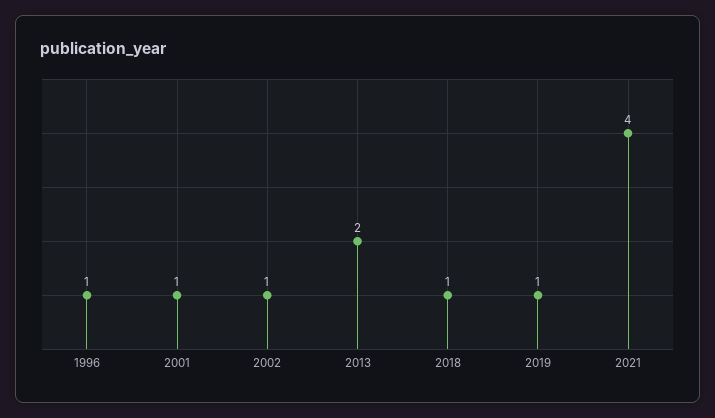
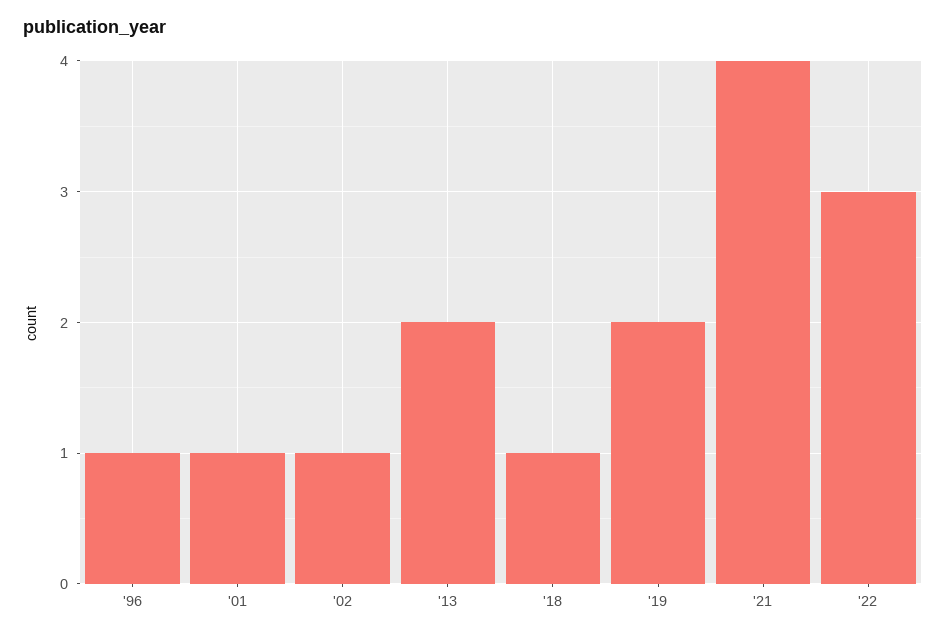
2019: 1 -> 2
'22: none -> 3

